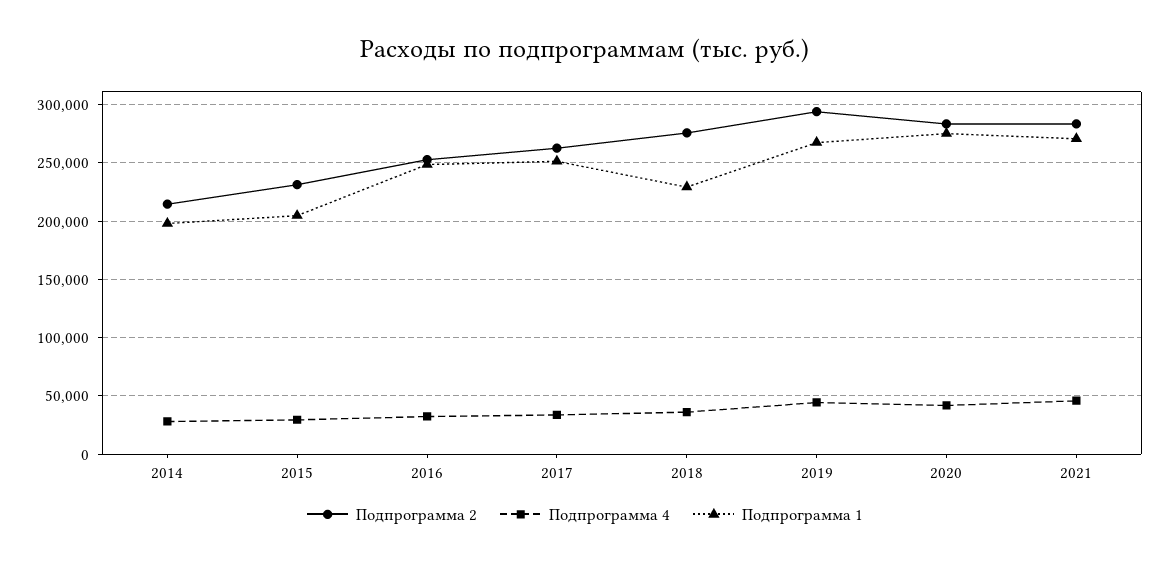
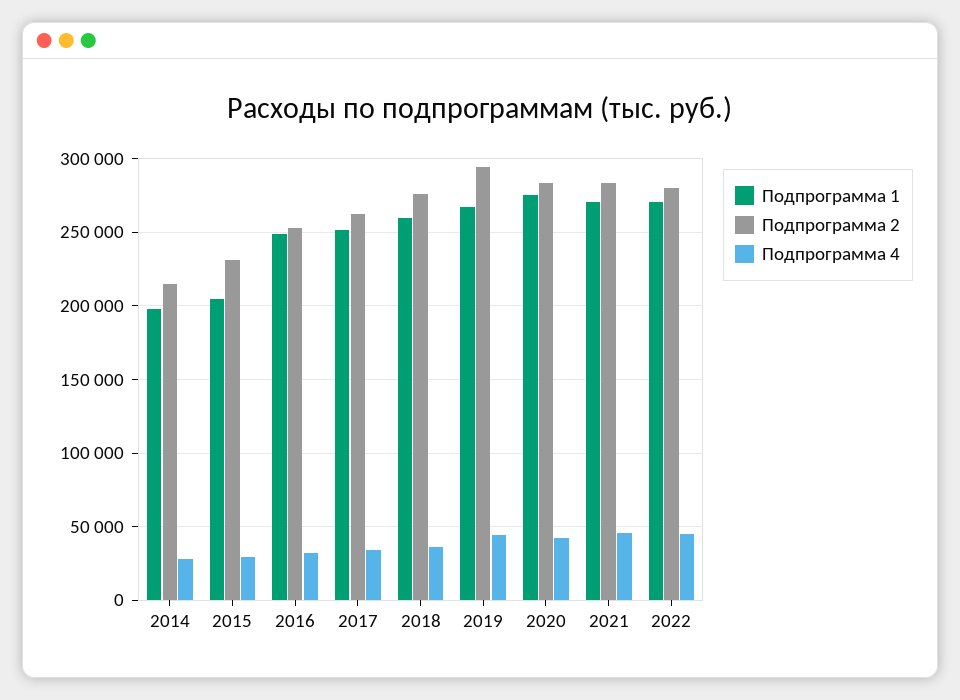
Подпрограмма 1, 2018: 230000 -> 260000
Подпрограмма 1, 2022: none -> 270000
Подпрограмма 2, 2022: none -> 280000
Подпрограмма 4, 2022: none -> 45000

